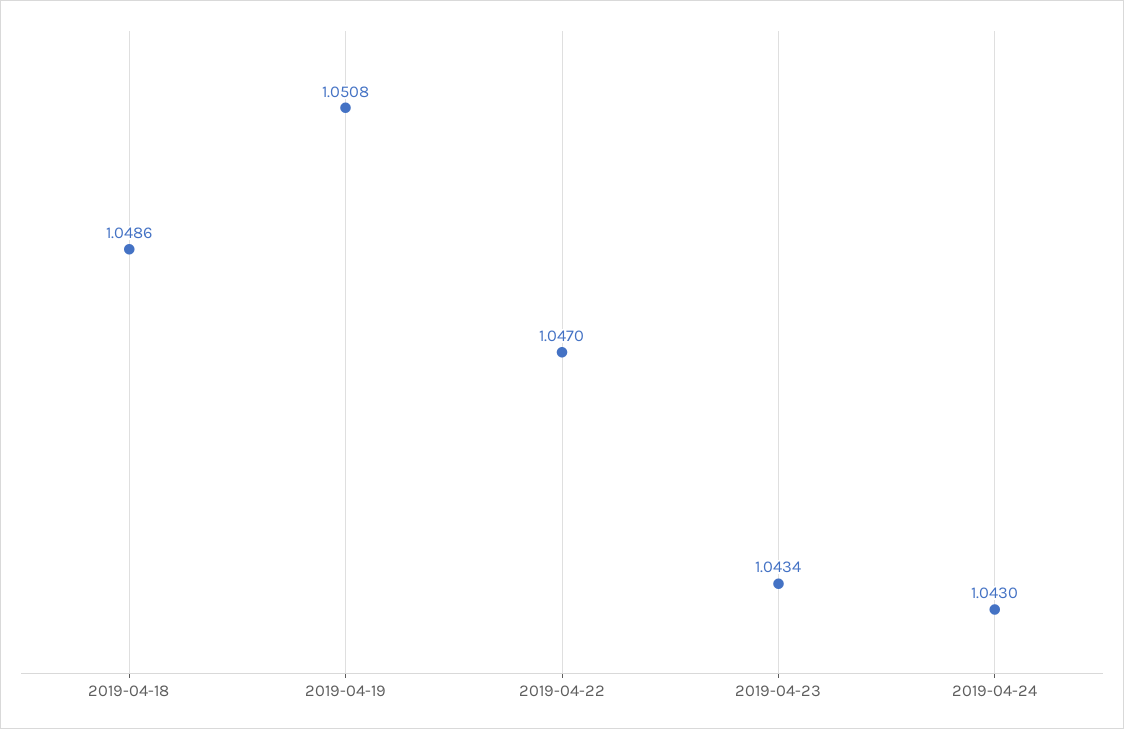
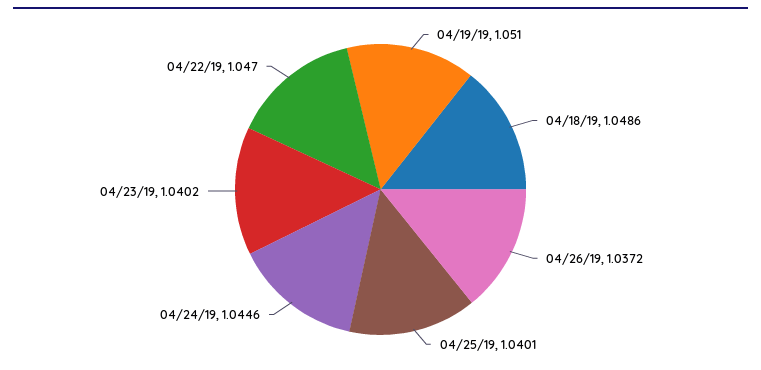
2019-04-19: 1.0508 -> 1.051
2019-04-23: 1.0434 -> 1.0402
2019-04-24: 1.043 -> 1.0446
04/26/19: none -> 1.0372
04/25/19: none -> 1.0401

